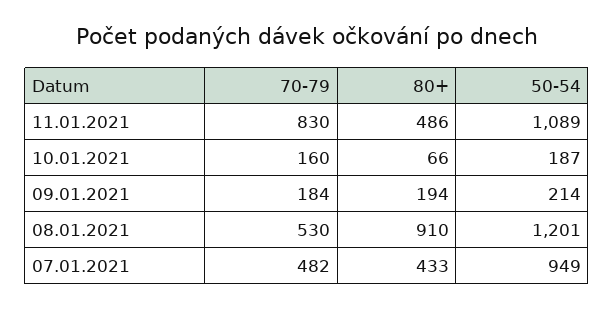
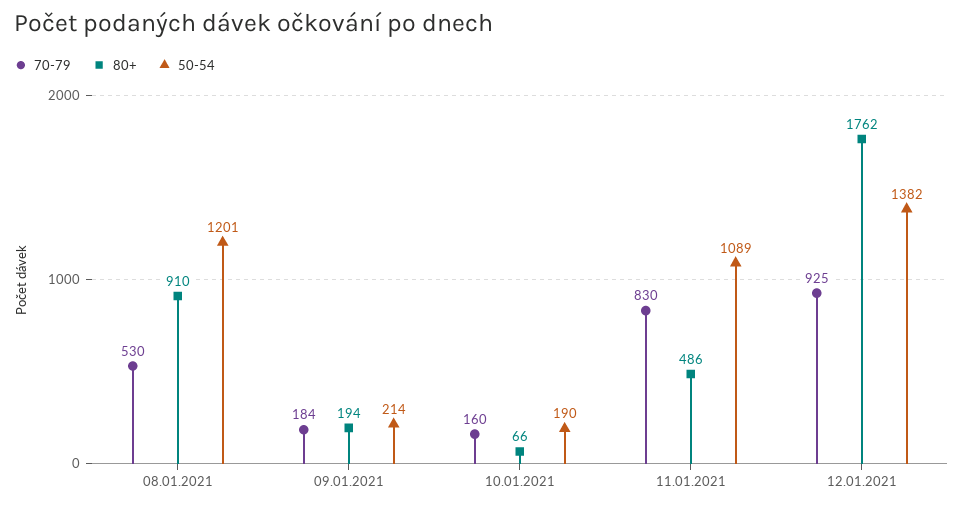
50-54, 10.01.2021: 187 -> 190
70-79, 07.01.2021: 482 -> none
80+, 07.01.2021: 433 -> none
50-54, 07.01.2021: 949 -> none
70-79, 12.01.2021: none -> 925
80+, 12.01.2021: none -> 1762
50-54, 12.01.2021: none -> 1382

